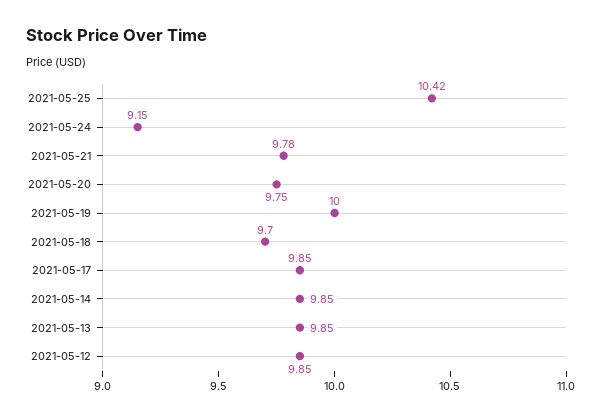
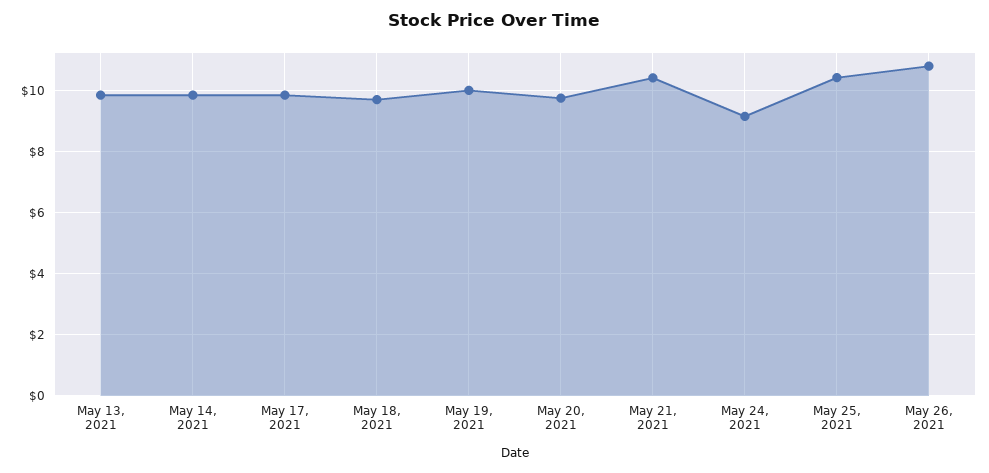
2021-05-21: 9.78 -> 10.4
2021-05-12: 9.85 -> none
May 26, 2021: none -> 10.8

